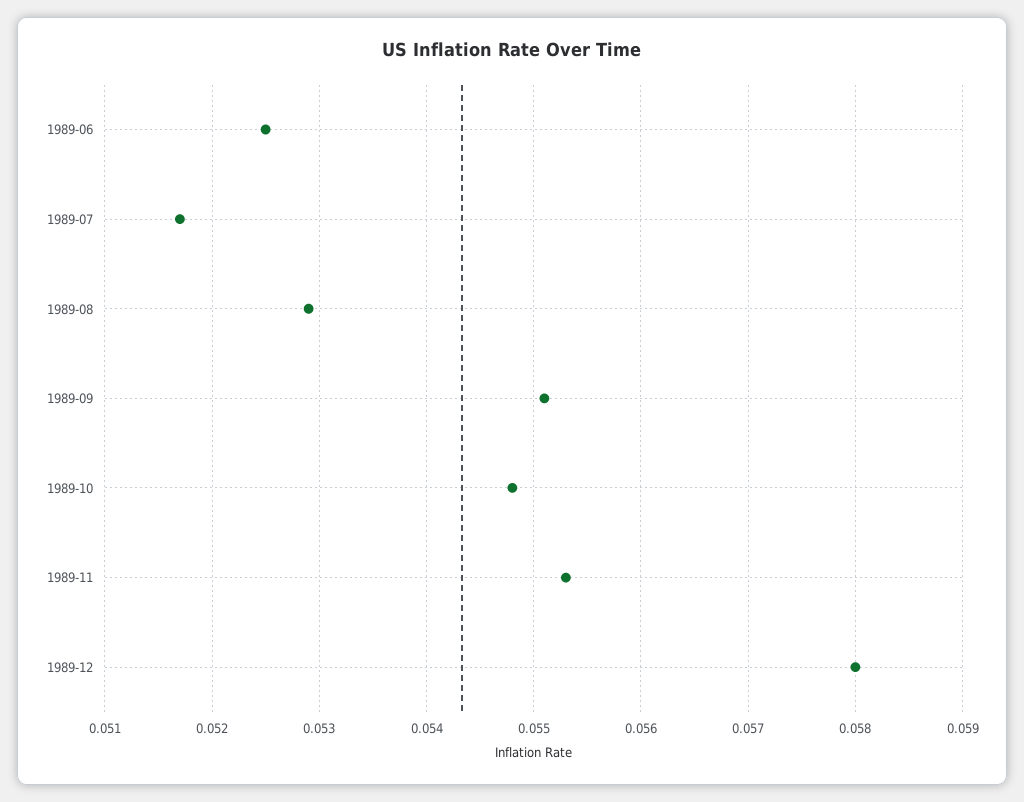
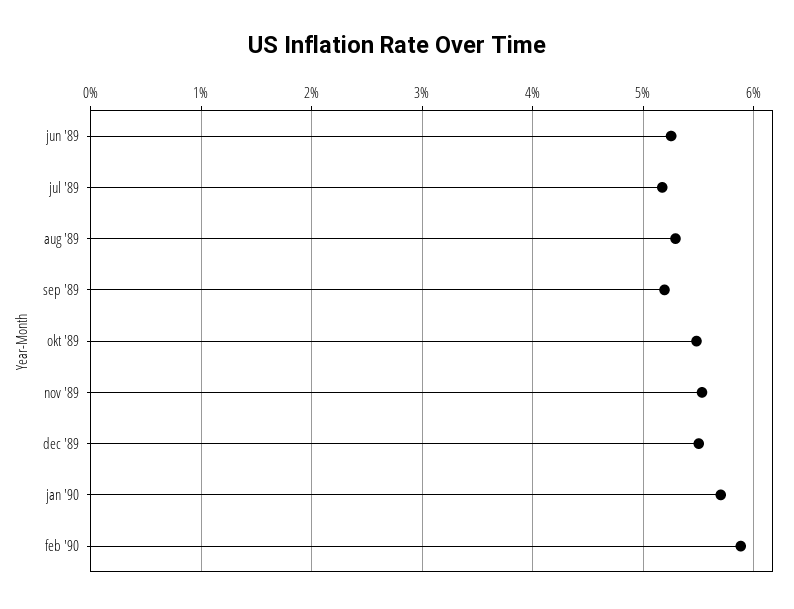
1989-09: 0.0551 -> 0.052
1989-12: 0.058 -> 0.055
jan '90: none -> 0.057
feb '90: none -> 0.059

